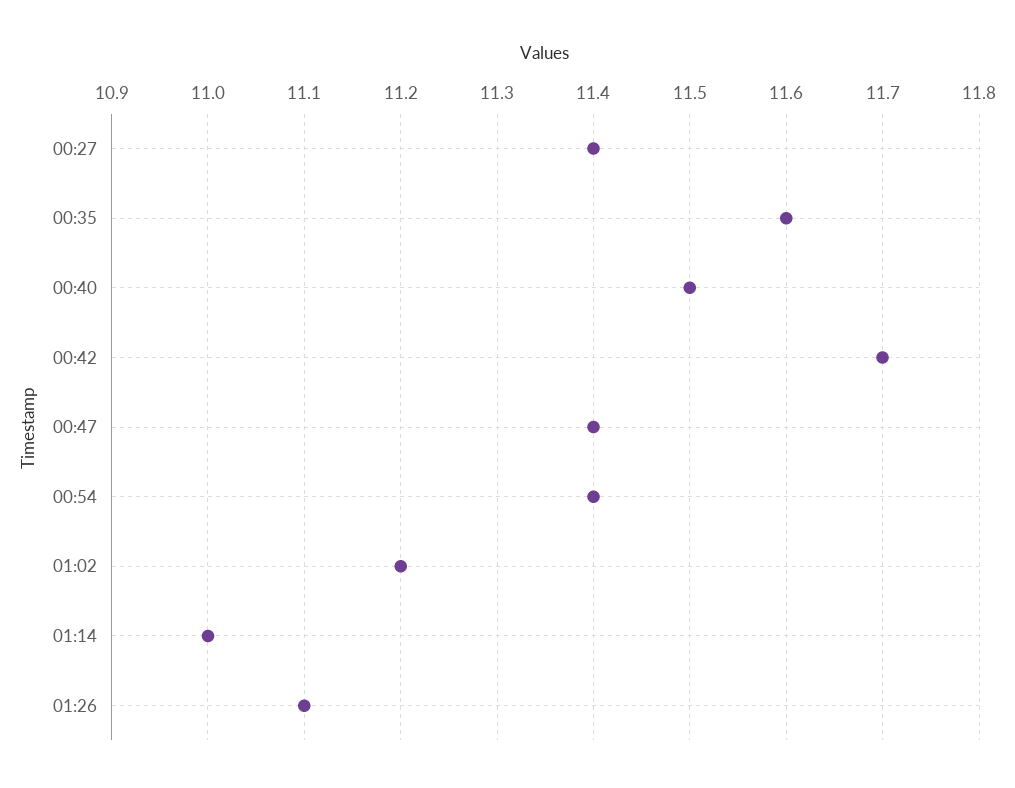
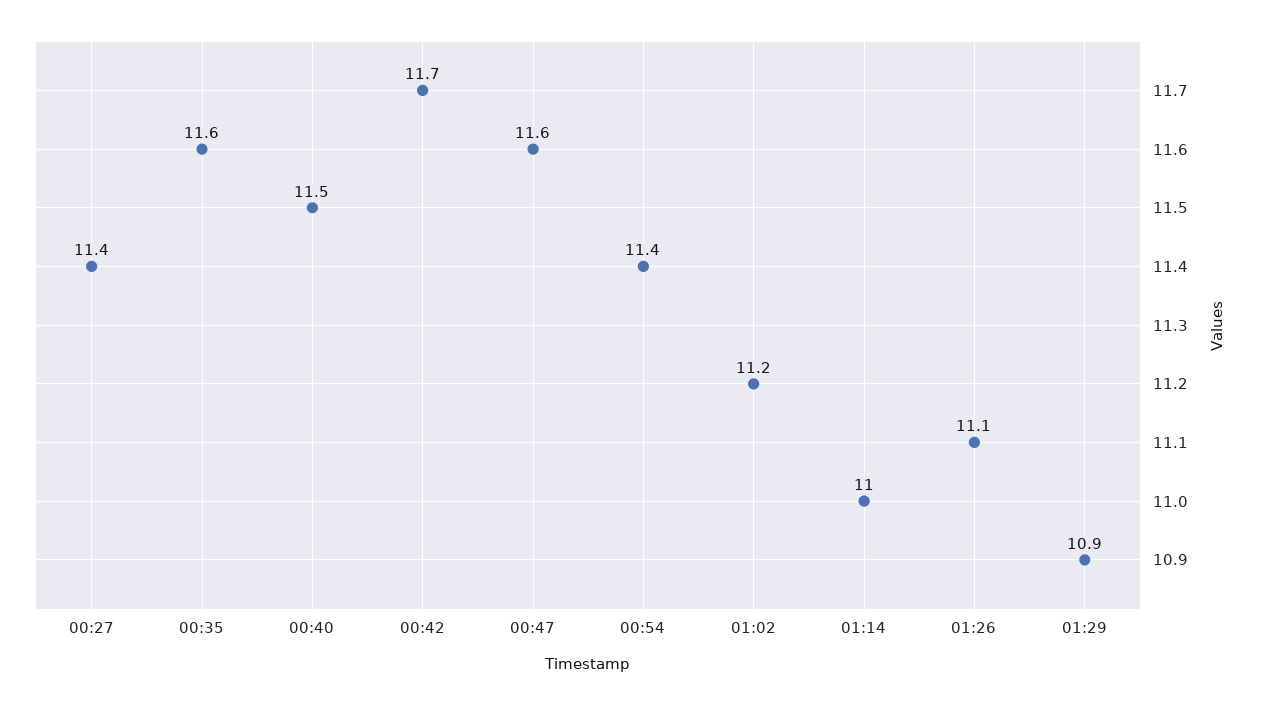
00:47: 11.4 -> 11.6
01:29: none -> 10.9

